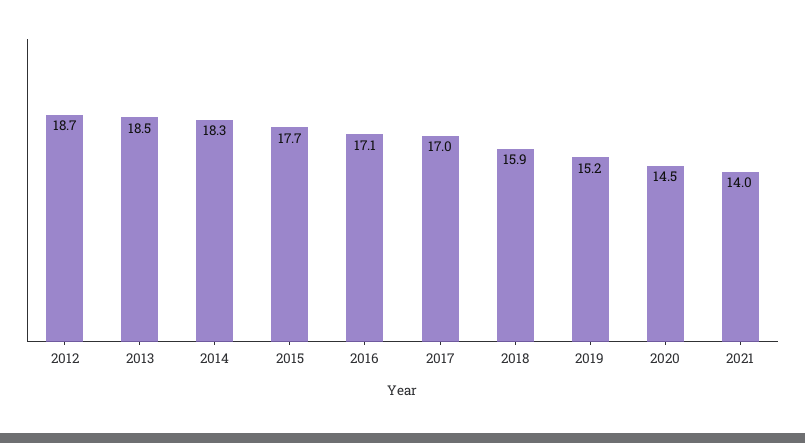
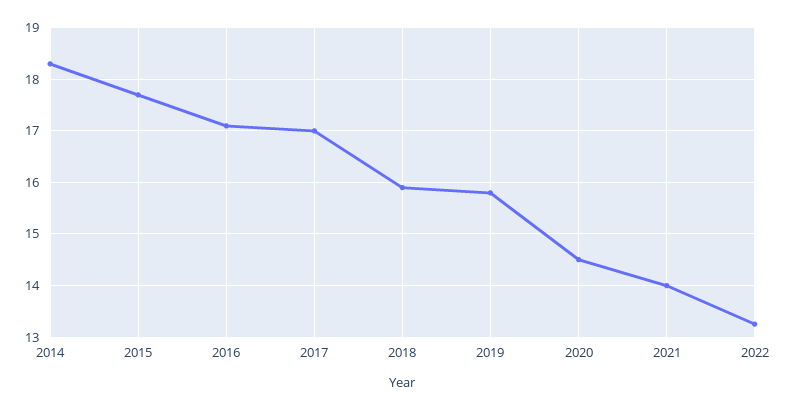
2012: 18.7 -> none
2013: 18.5 -> none
2019: 15.2 -> 15.8
2022: none -> 13.2

